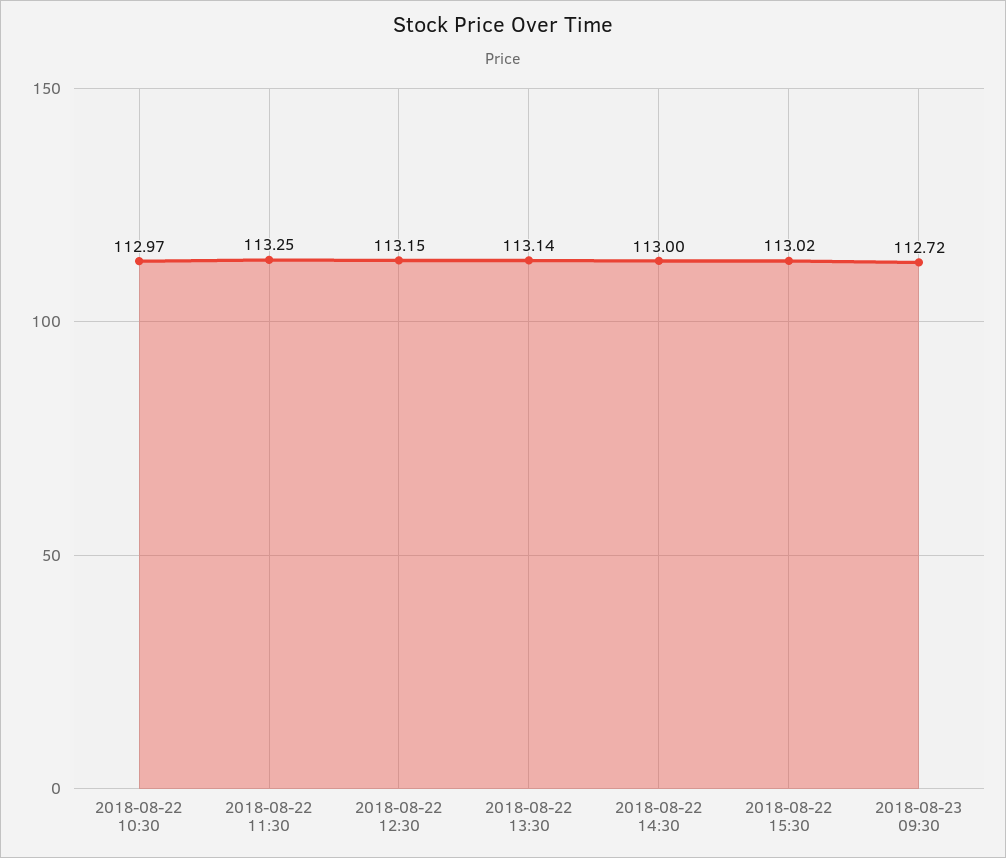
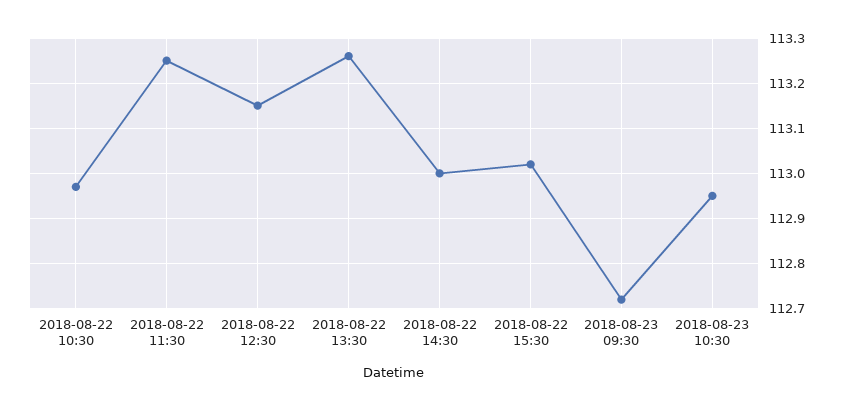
2018-08-22 13:30: 113.14 -> 113.25
2018-08-23 10:30: none -> 112.95

